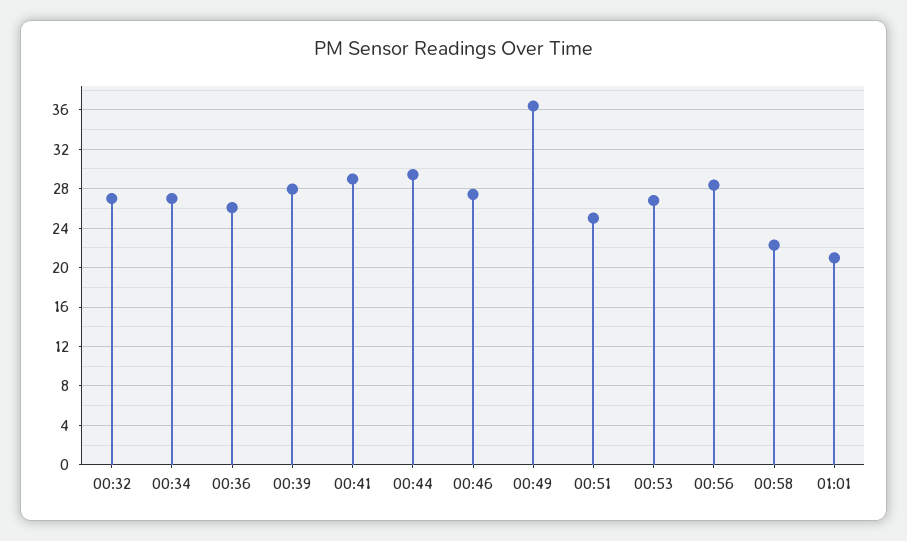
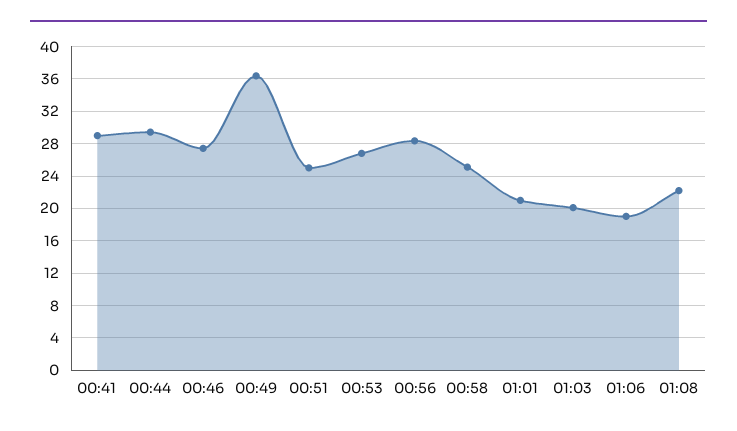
00:32: 27 -> none
00:34: 27 -> none
00:36: 26 -> none
00:39: 28 -> none
00:58: 22 -> 25
01:03: none -> 20
01:06: none -> 19
01:08: none -> 22

